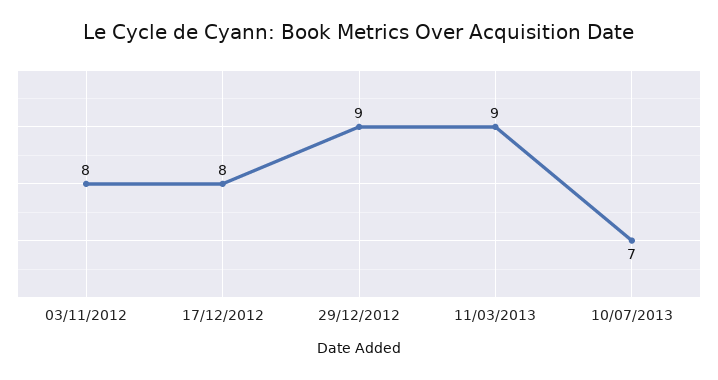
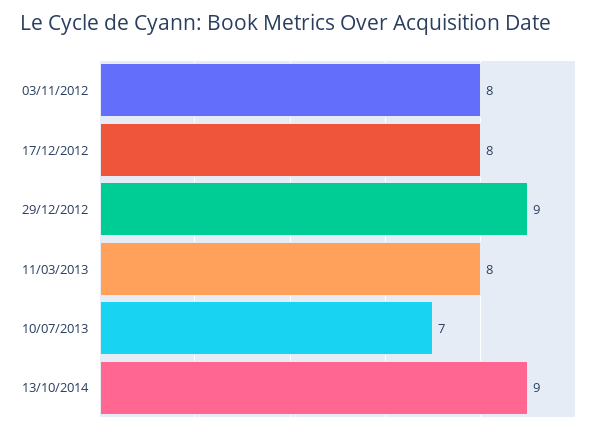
11/03/2013: 9 -> 8
13/10/2014: none -> 9

